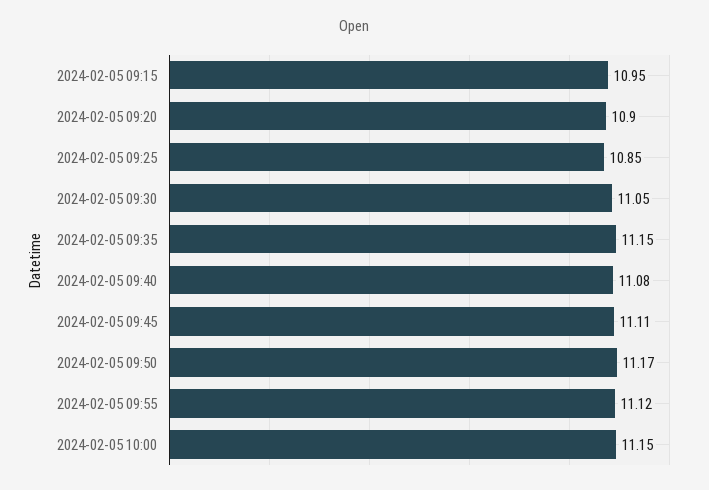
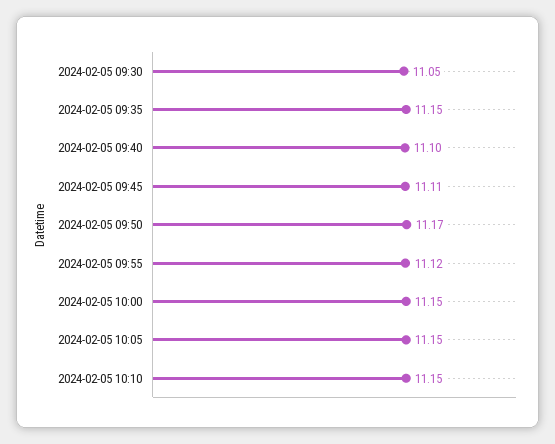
2024-02-05 09:15: 10.95 -> none
2024-02-05 09:20: 10.9 -> none
2024-02-05 09:25: 10.85 -> none
2024-02-05 09:40: 11.08 -> 11.1
2024-02-05 10:05: none -> 11.15
2024-02-05 10:10: none -> 11.15

